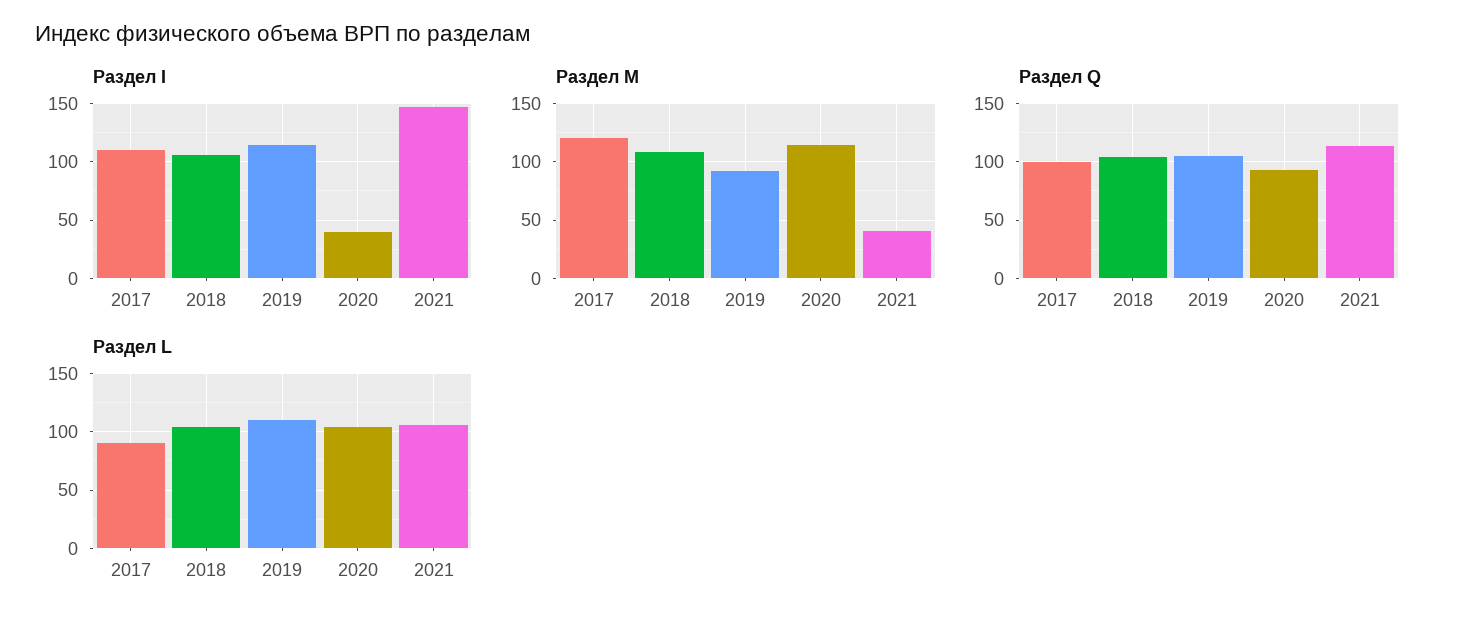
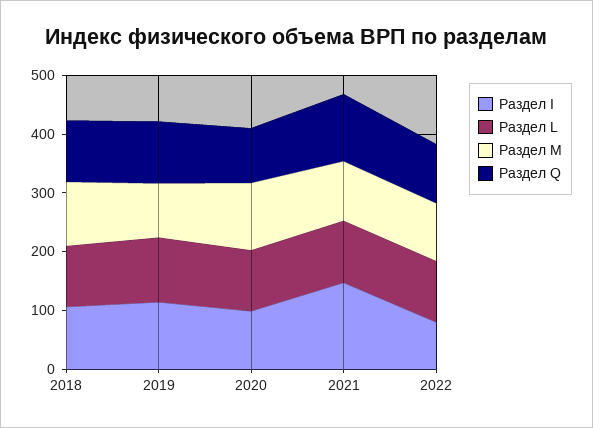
Раздел I, 2017: 110 -> none
Раздел I, 2020: 40 -> 100
Раздел M, 2017: 120 -> none
Раздел M, 2021: 40 -> 100
Раздел Q, 2017: 100 -> none
Раздел L, 2017: 90 -> none
Раздел I, 2022: none -> 80
Раздел L, 2022: none -> 100
Раздел M, 2022: none -> 100
Раздел Q, 2022: none -> 100

